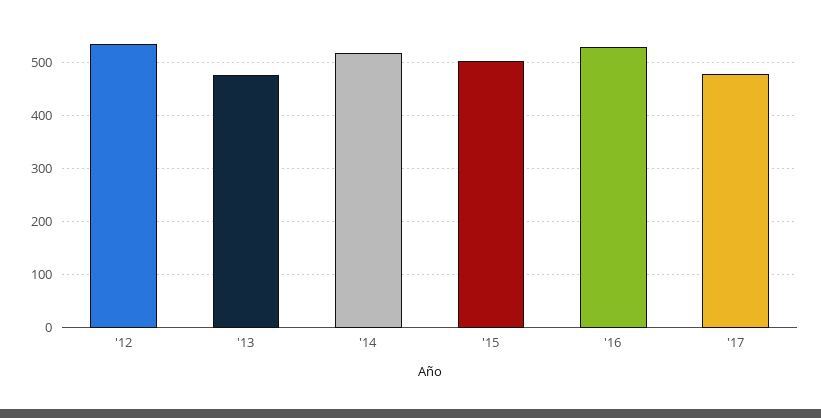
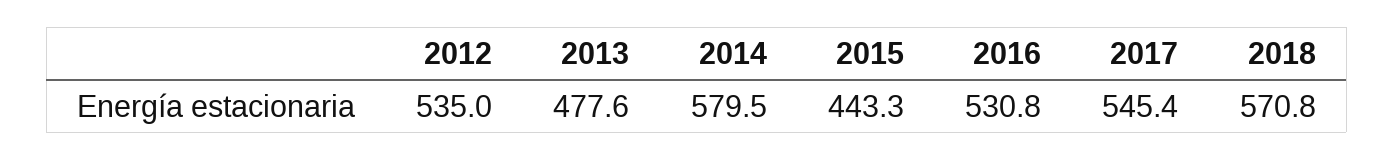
'14: 520 -> 579.5
'15: 500 -> 443.3
'17: 480 -> 545.4
2018: none -> 570.8

